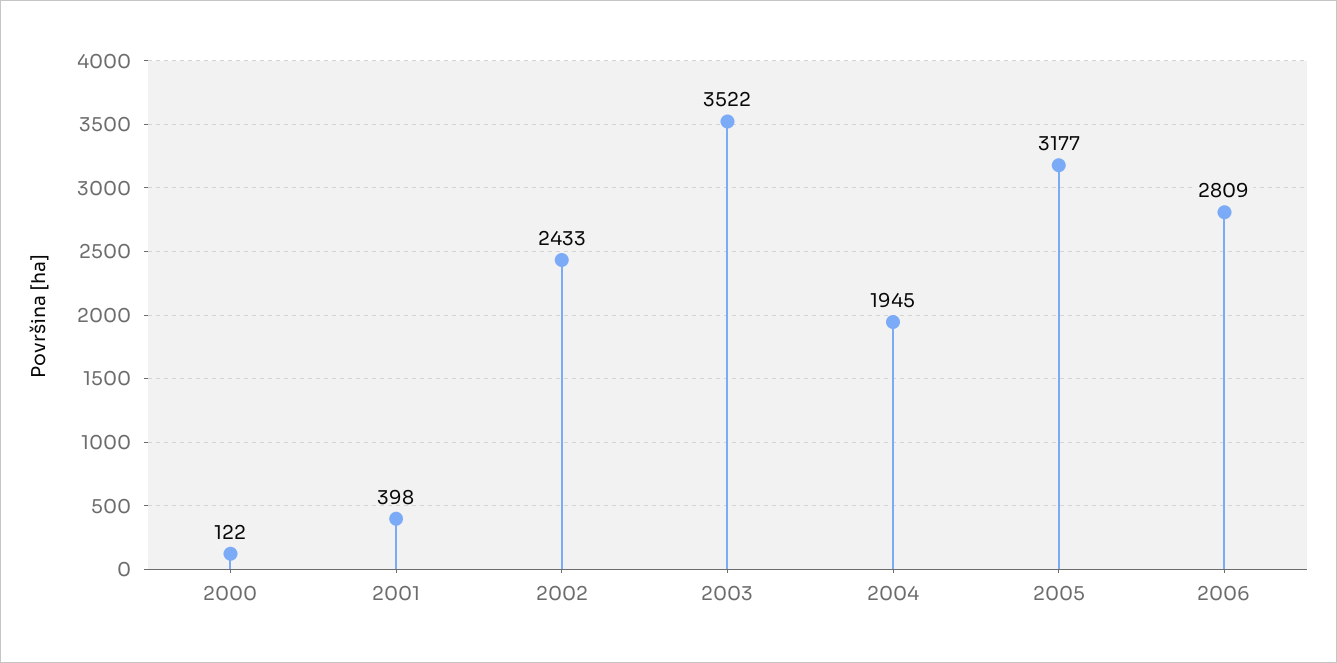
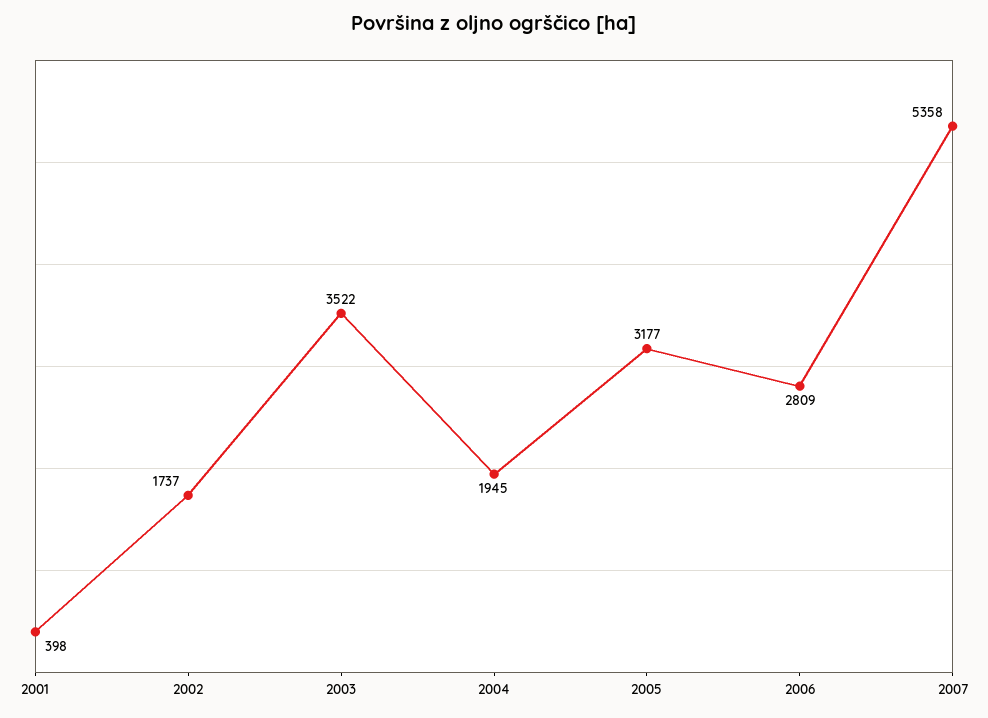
2000: 122 -> none
2002: 2433 -> 1737
2007: none -> 5358

